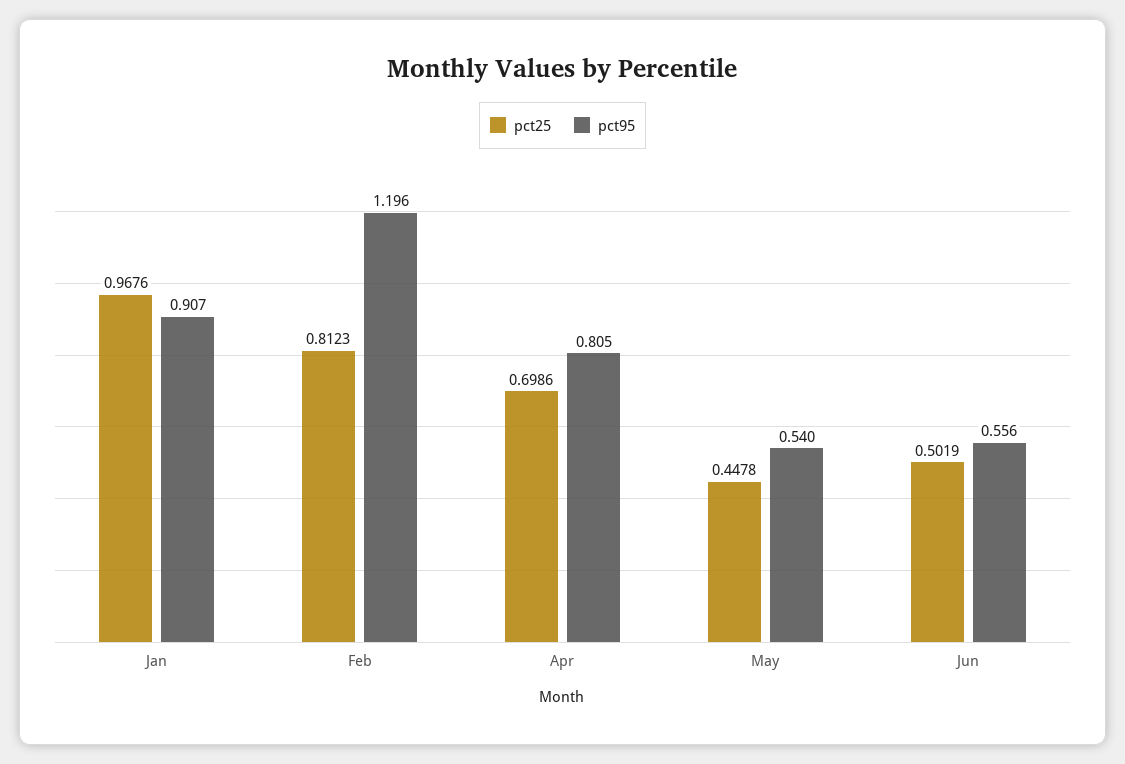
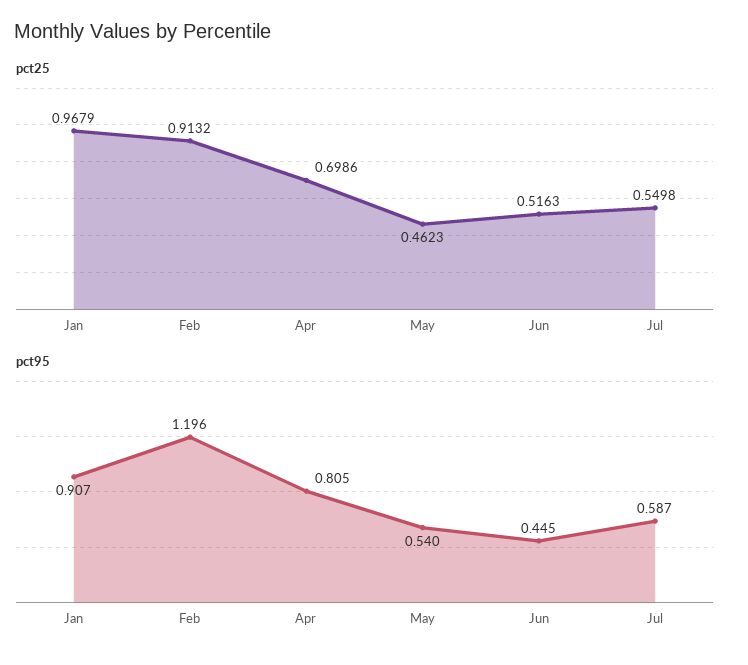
pct25, Jan: 0.9676 -> 0.9679
pct25, Feb: 0.8123 -> 0.9132
pct25, May: 0.4478 -> 0.4623
pct25, Jun: 0.5019 -> 0.5163
pct95, Jun: 0.556 -> 0.445
pct25, Jul: none -> 0.5498
pct95, Jul: none -> 0.587

